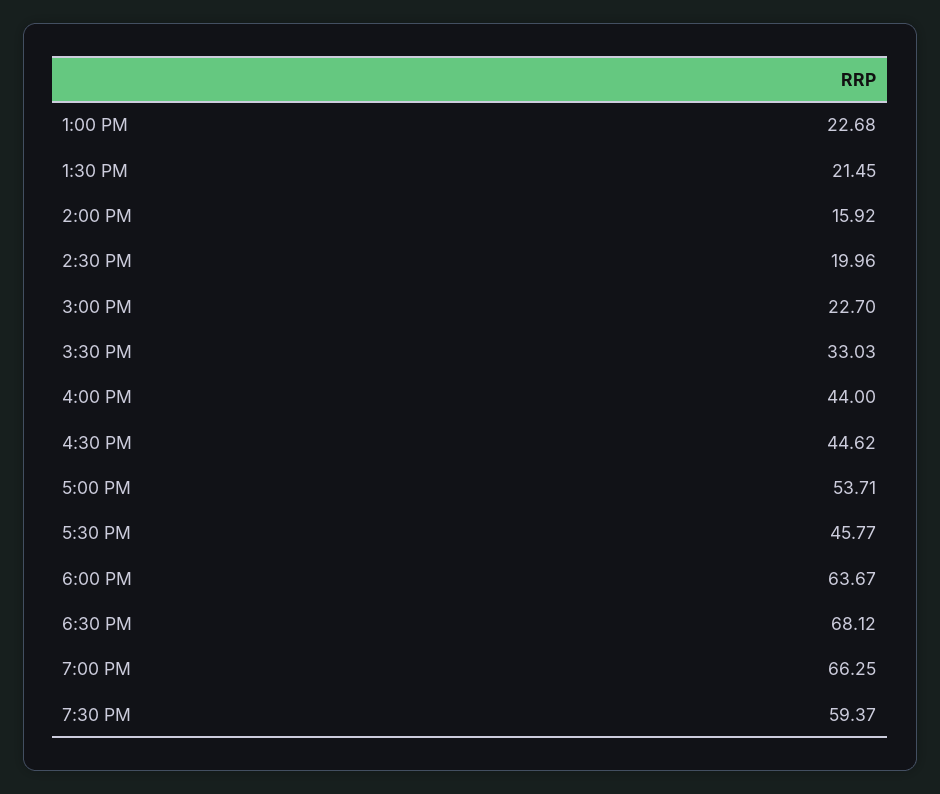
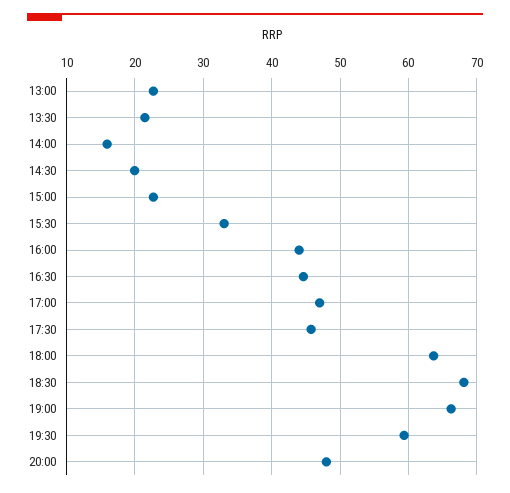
5:00 PM: 53.71 -> 47
20:00: none -> 48

